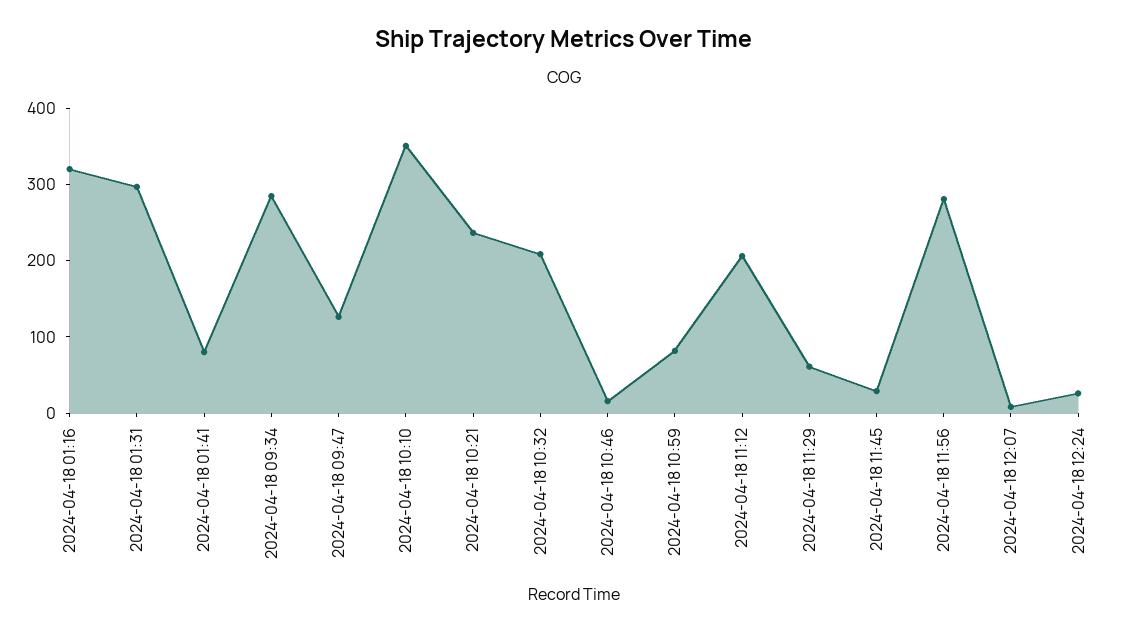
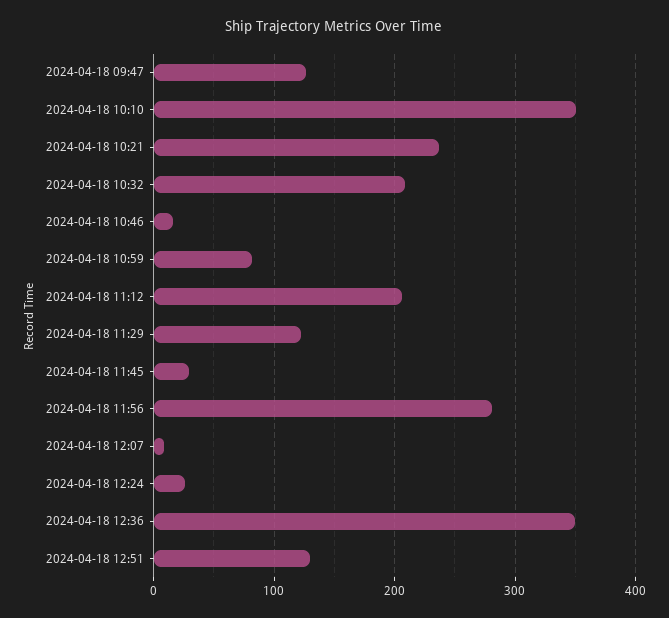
2024-04-18 01:16: 320 -> none
2024-04-18 01:31: 300 -> none
2024-04-18 01:41: 80 -> none
2024-04-18 09:34: 280 -> none
2024-04-18 11:29: 60 -> 120
2024-04-18 12:36: none -> 350
2024-04-18 12:51: none -> 130

